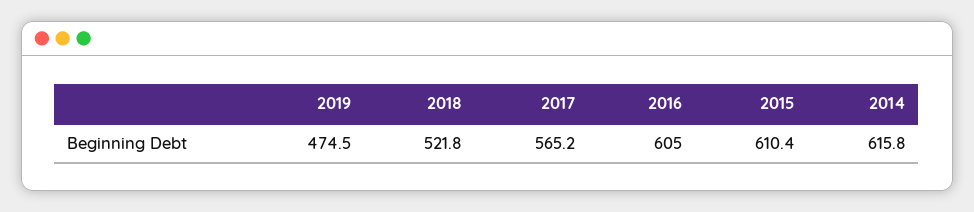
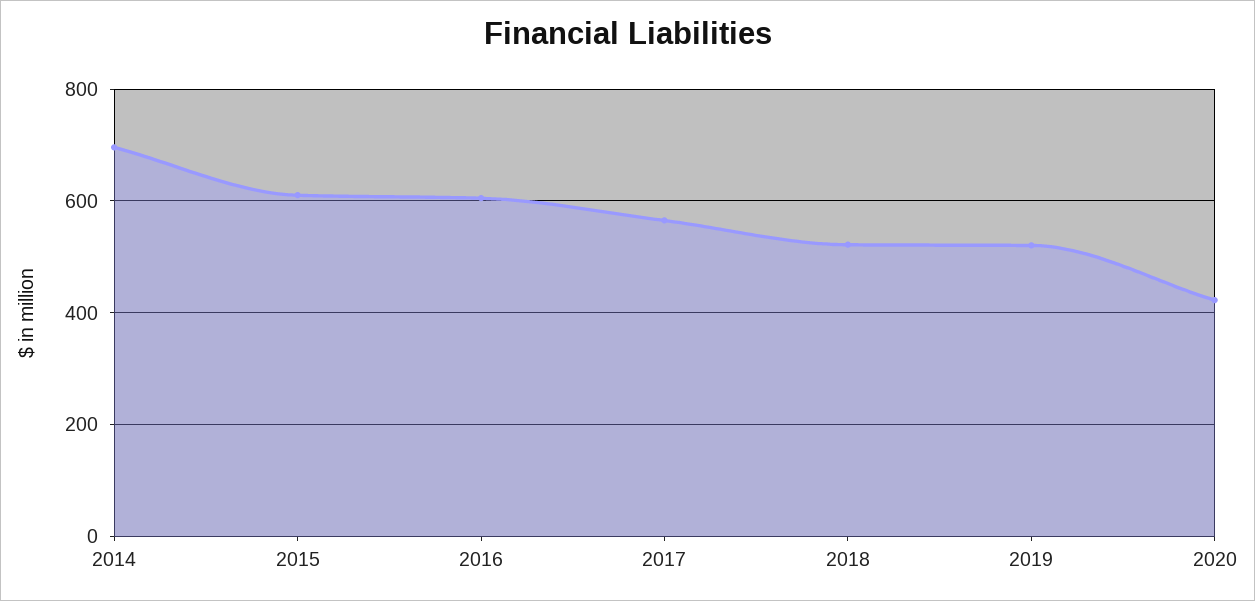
2019: 474.5 -> 520
2014: 615.8 -> 700
2020: none -> 420

